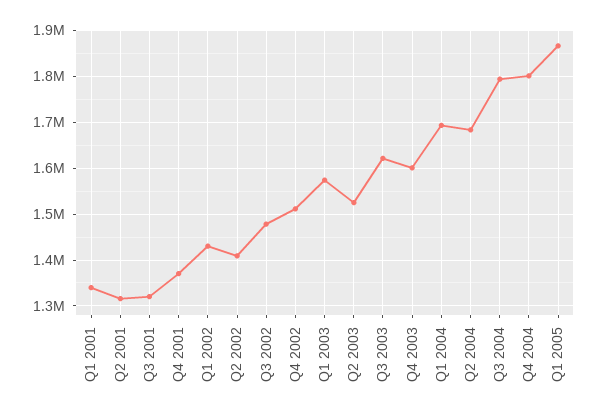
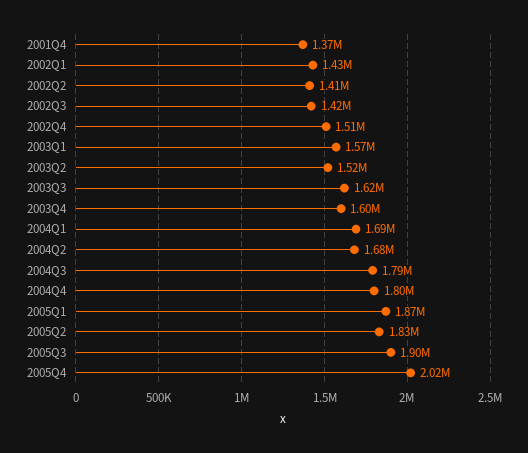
Q1 2001: 1340000 -> none
Q2 2001: 1320000 -> none
Q3 2001: 1320000 -> none
Q3 2002: 1480000 -> 1420000
2005Q2: none -> 1830000
2005Q3: none -> 1900000
2005Q4: none -> 2020000

